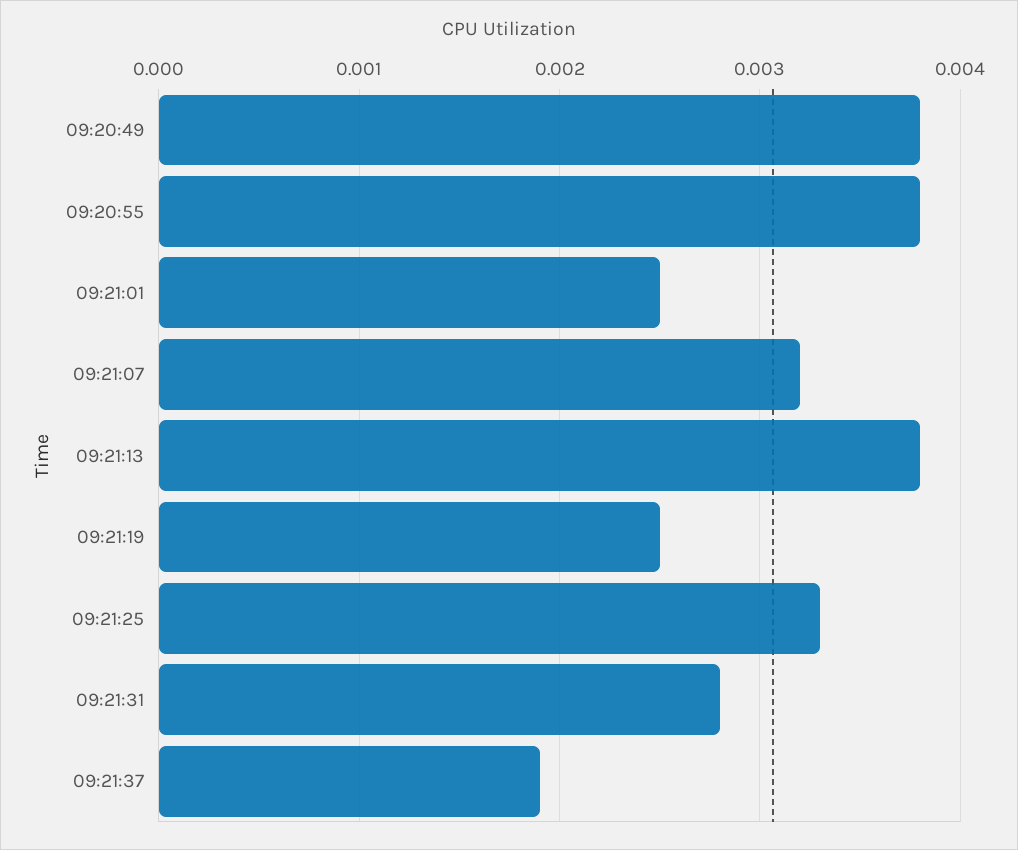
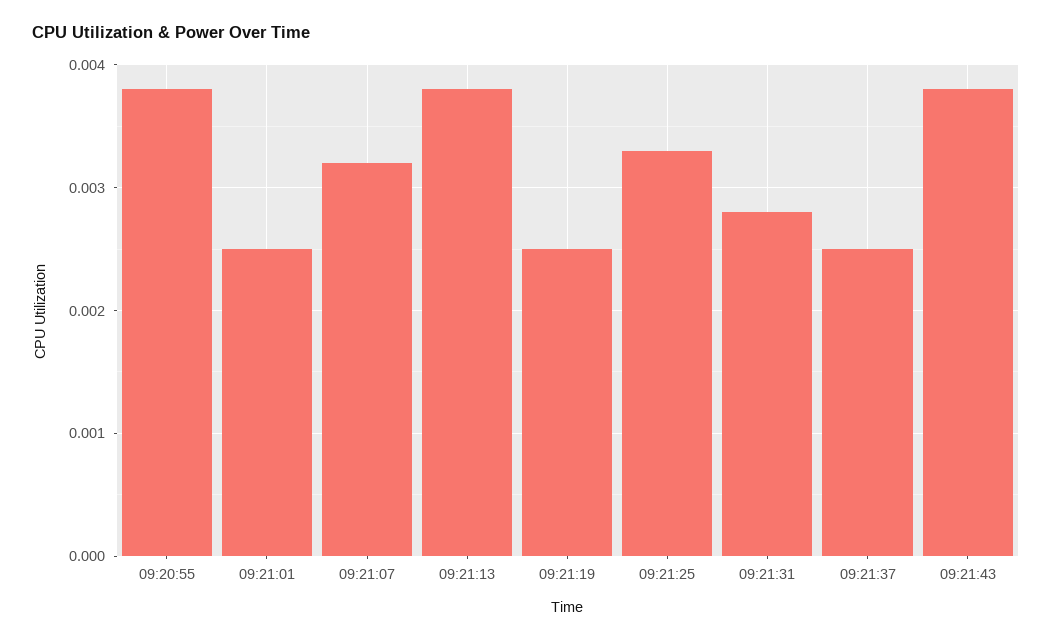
09:20:49: 0.0038 -> none
09:21:37: 0.0019 -> 0.0025
09:21:43: none -> 0.0038

